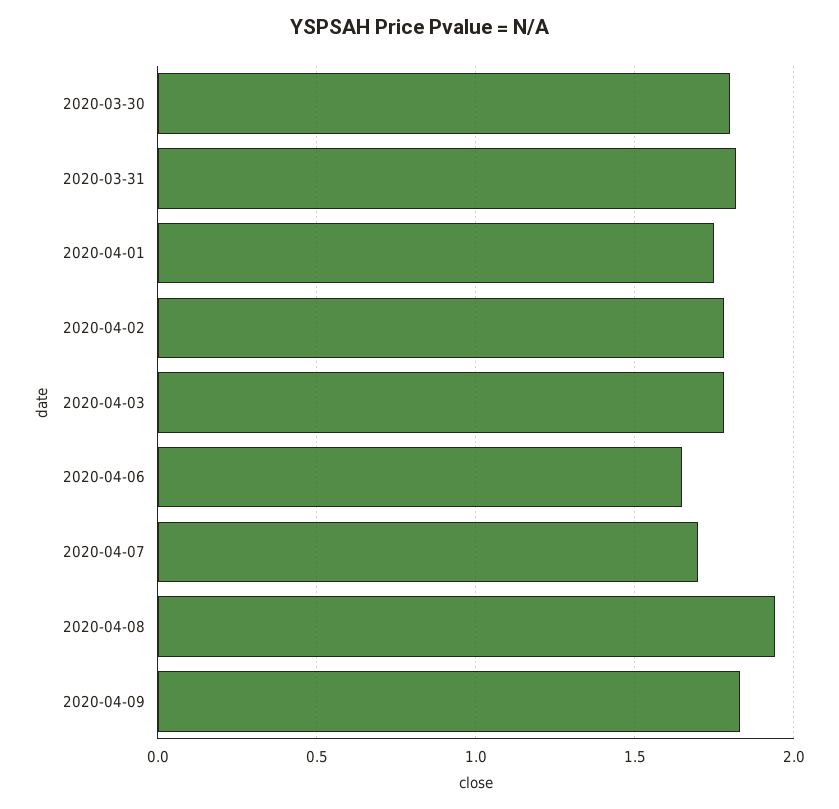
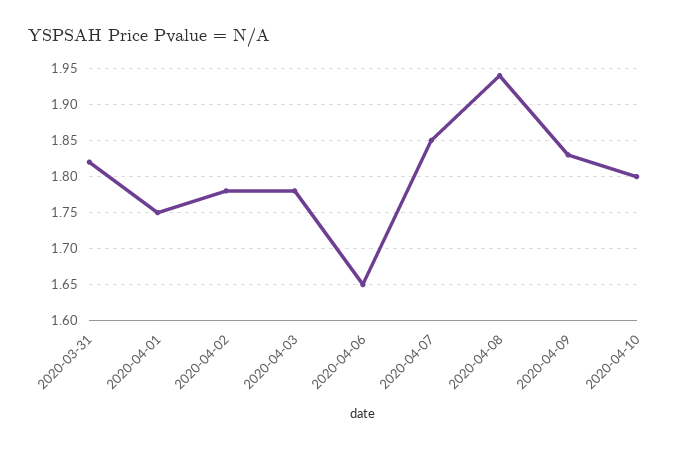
2020-03-30: 1.8 -> none
2020-04-07: 1.7 -> 1.85
2020-04-10: none -> 1.8

